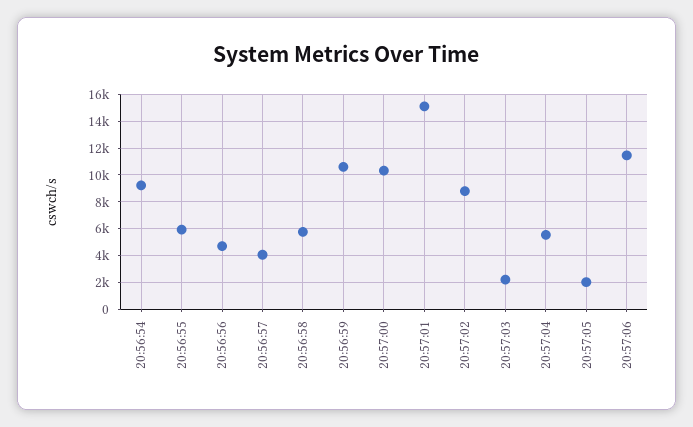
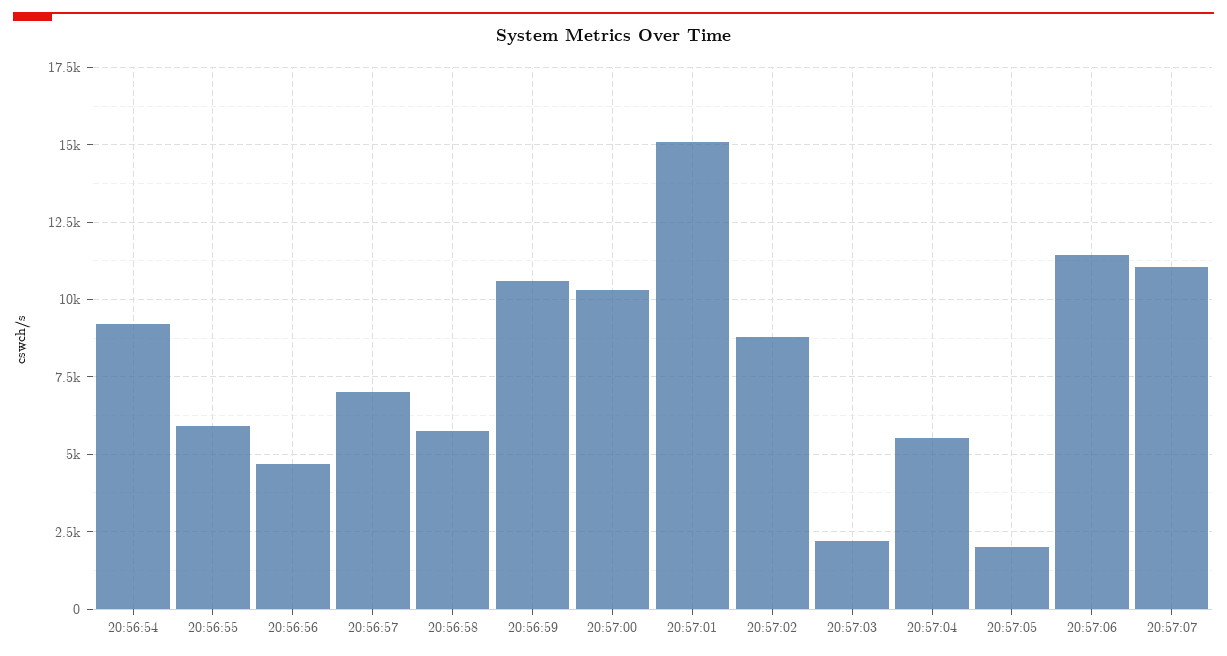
20:56:57: 4000 -> 7000
20:57:07: none -> 11000

